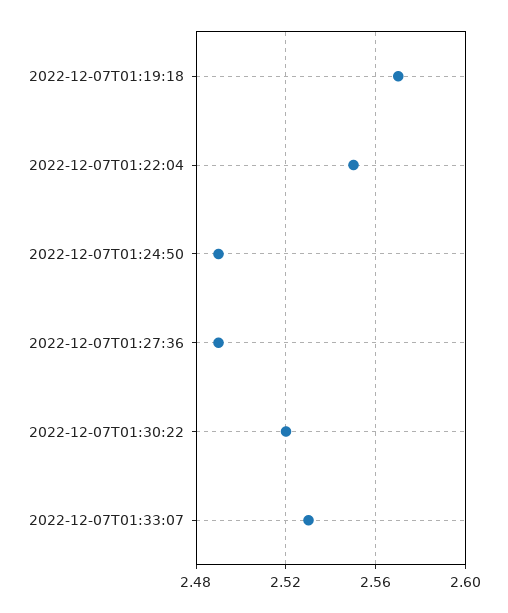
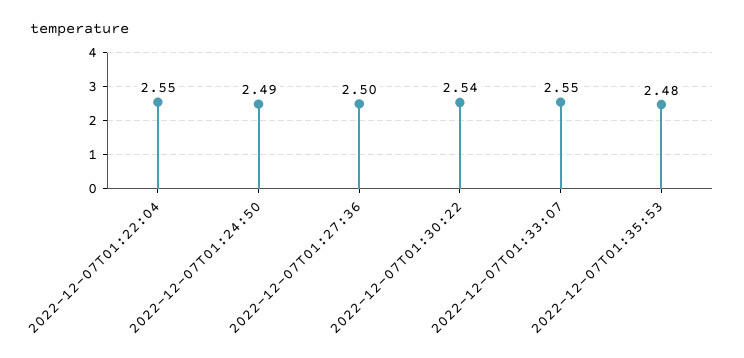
2022-12-07T01:19:18: 2.57 -> none
2022-12-07T01:27:36: 2.49 -> 2.5
2022-12-07T01:30:22: 2.52 -> 2.54
2022-12-07T01:33:07: 2.53 -> 2.55
2022-12-07T01:35:53: none -> 2.48

